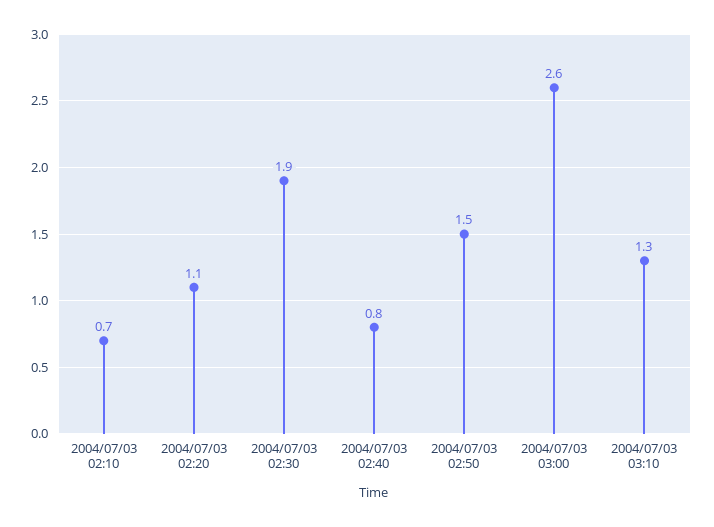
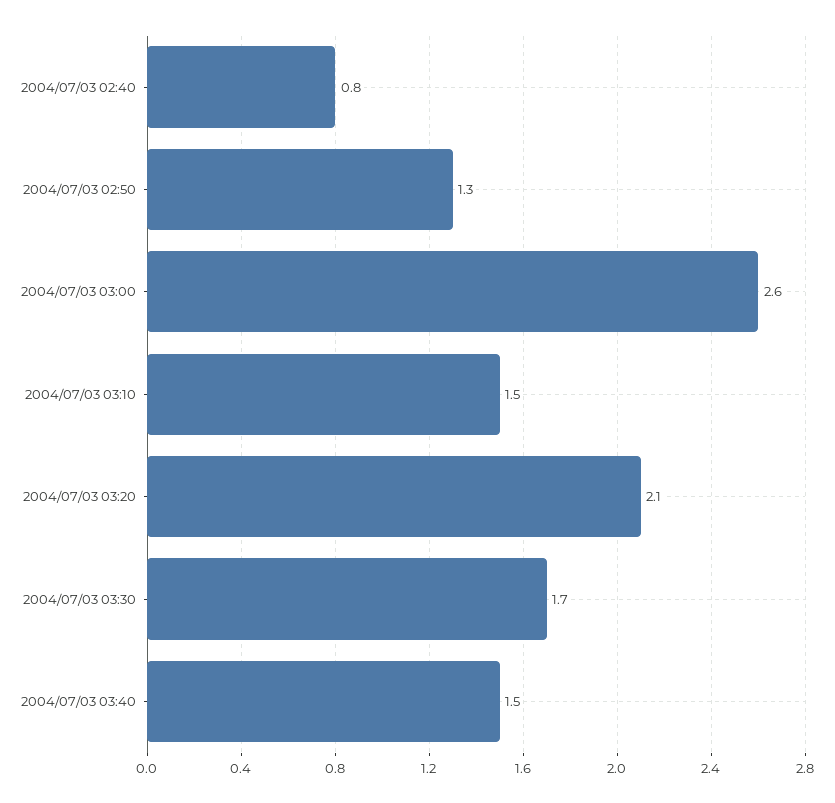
2004/07/03 02:10: 0.7 -> none
2004/07/03 02:20: 1.1 -> none
2004/07/03 02:30: 1.9 -> none
2004/07/03 02:50: 1.5 -> 1.3
2004/07/03 03:10: 1.3 -> 1.5
2004/07/03 03:20: none -> 2.1
2004/07/03 03:30: none -> 1.7
2004/07/03 03:40: none -> 1.5

